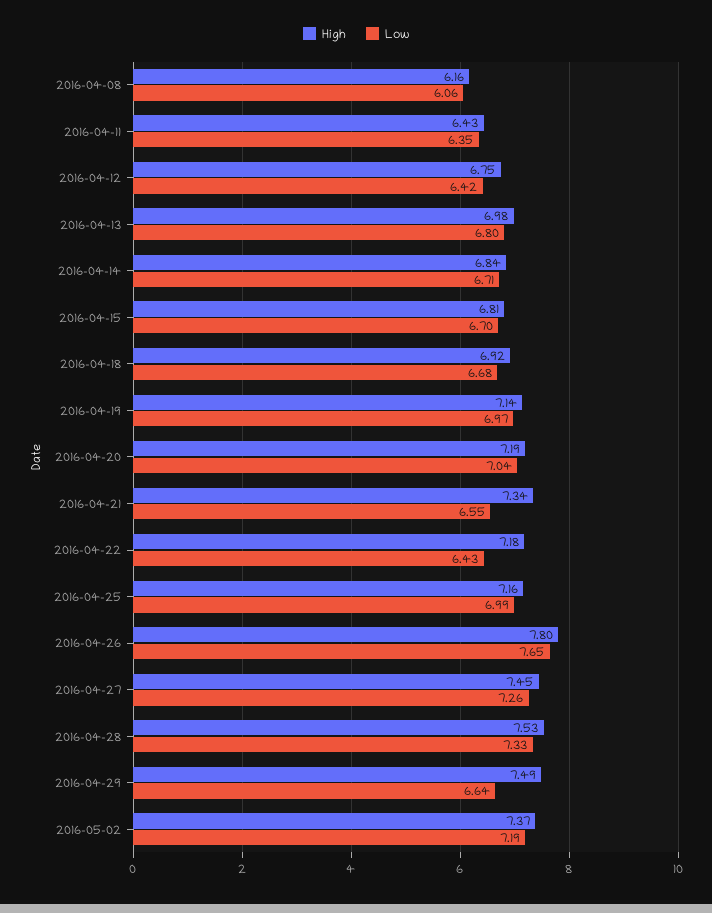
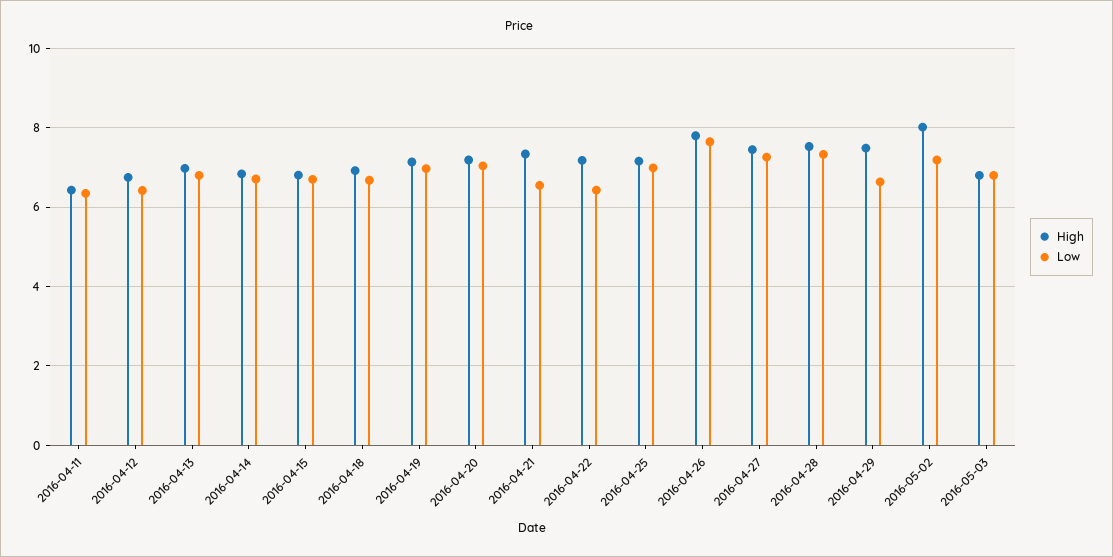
High, 2016-04-08: 6.16 -> none
Low, 2016-04-08: 6.06 -> none
High, 2016-05-02: 7.37 -> 8
High, 2016-05-03: none -> 6.8
Low, 2016-05-03: none -> 6.8

